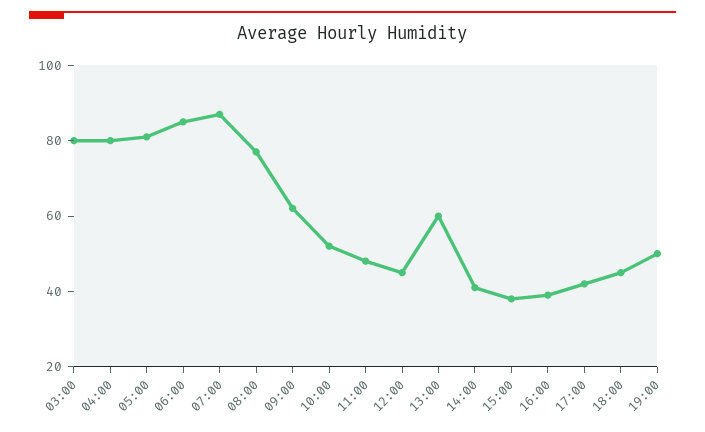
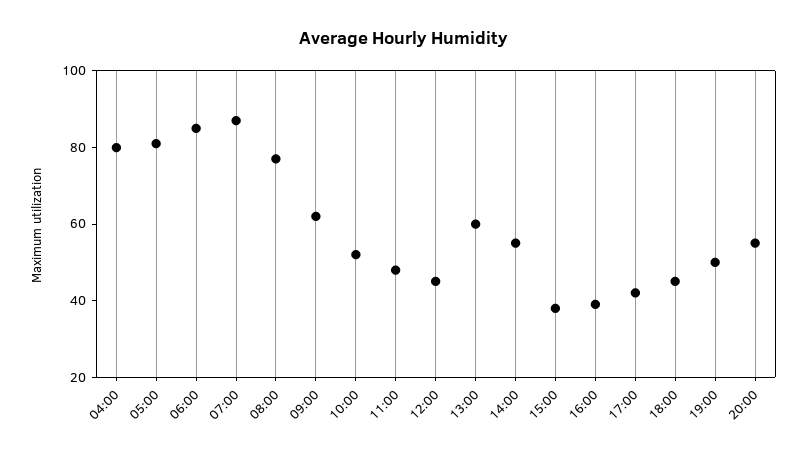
03:00: 80 -> none
14:00: 40 -> 55
20:00: none -> 55

